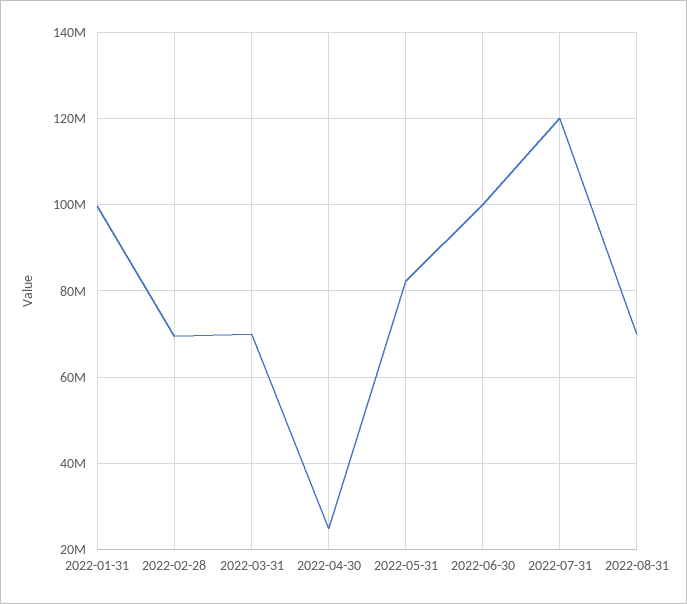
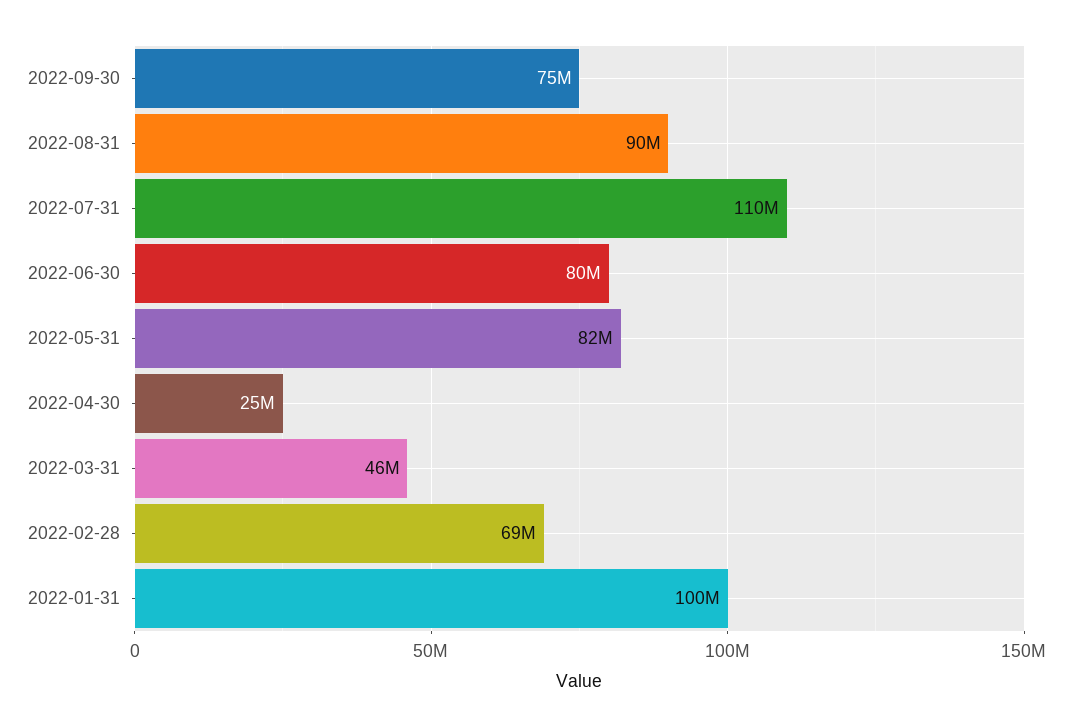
2022-03-31: 70000000 -> 46000000
2022-06-30: 100000000 -> 80000000
2022-07-31: 120000000 -> 110000000
2022-08-31: 70000000 -> 90000000
2022-09-30: none -> 75000000

